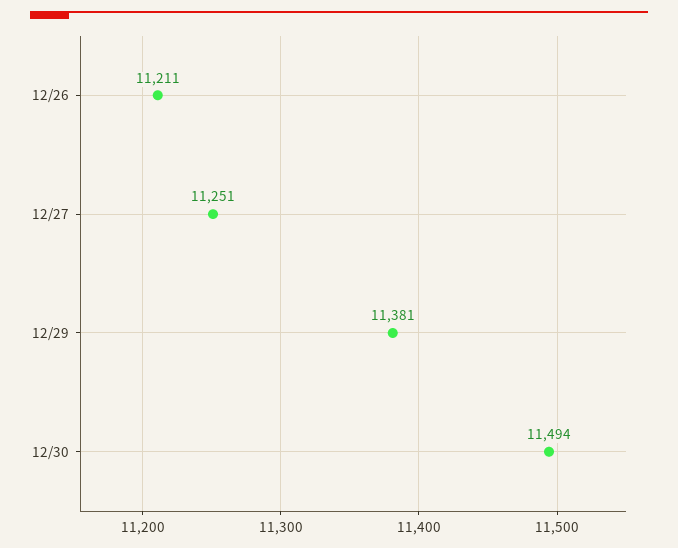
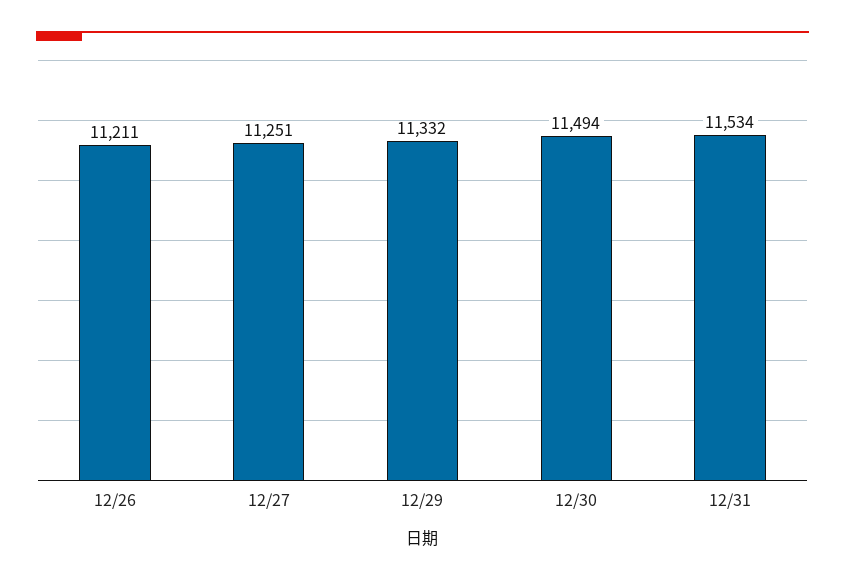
12/29: 11381 -> 11332
12/31: none -> 11534

